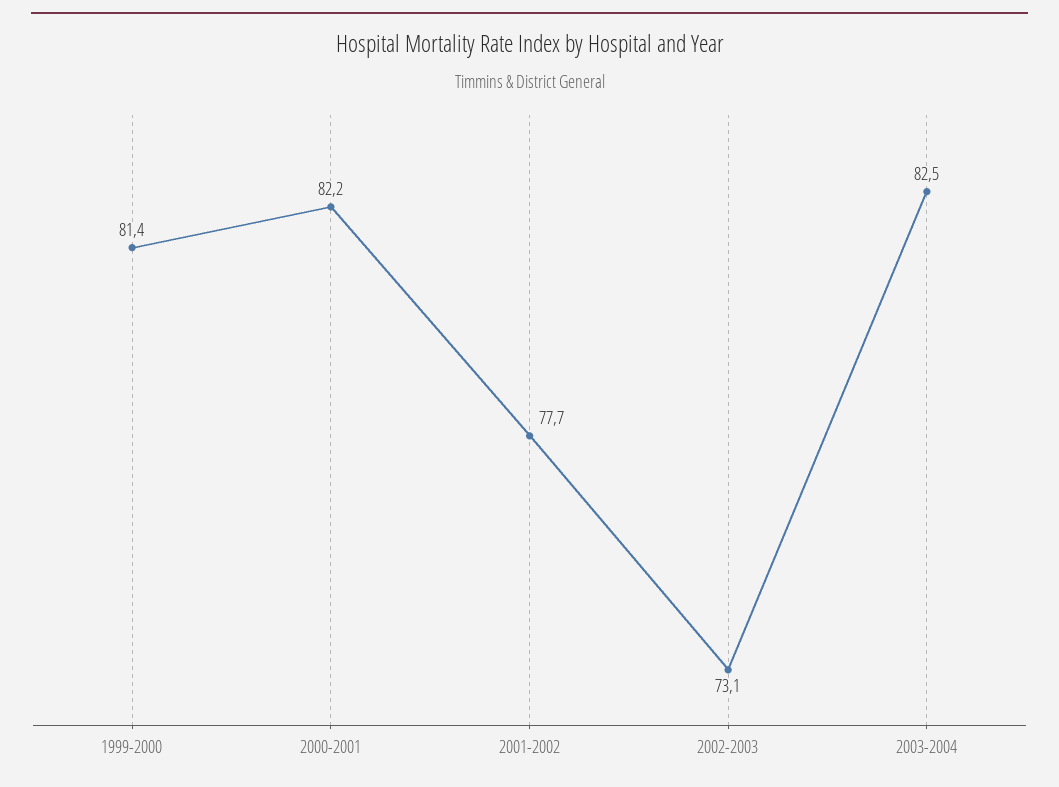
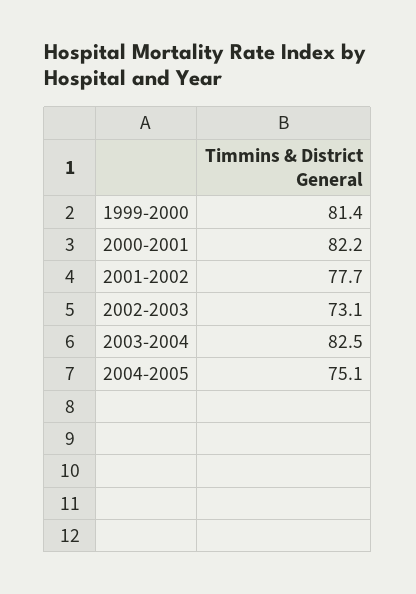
2004-2005: none -> 75.1

